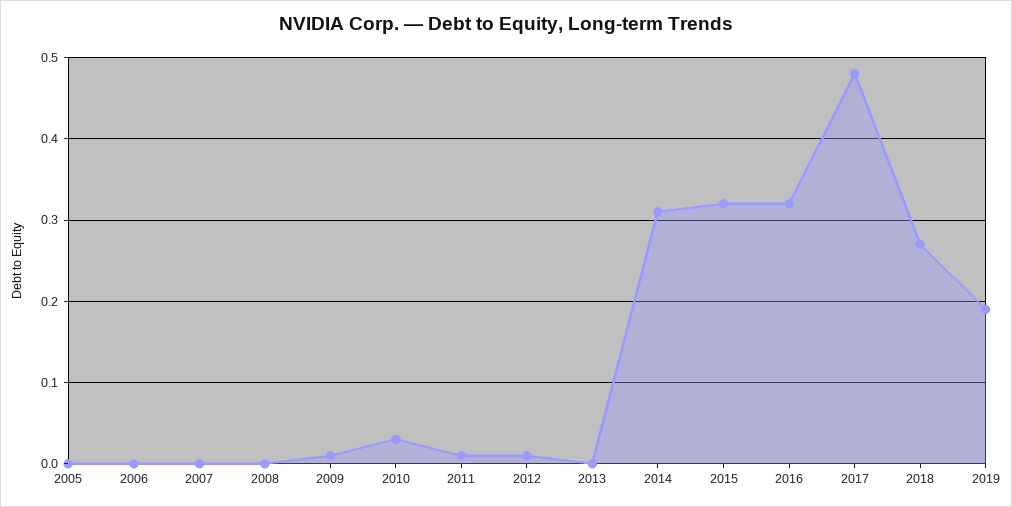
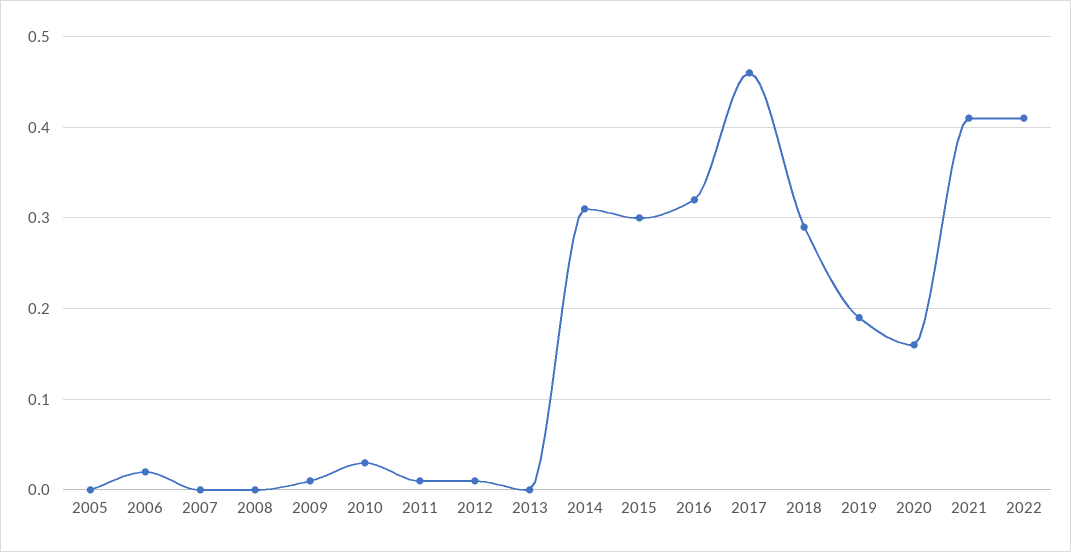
2006: 0 -> 0.02
2015: 0.32 -> 0.3
2017: 0.48 -> 0.46
2018: 0.27 -> 0.29
2020: none -> 0.16
2021: none -> 0.41
2022: none -> 0.41

